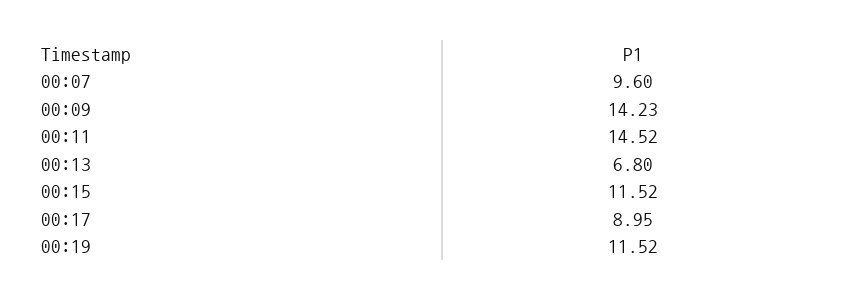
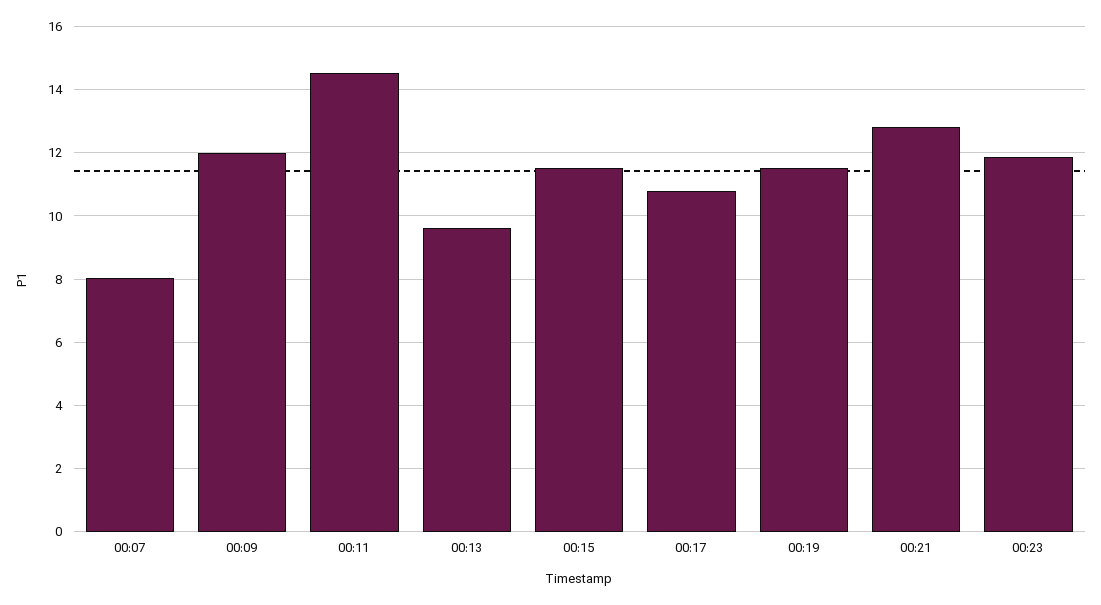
00:07: 9.6 -> 8
00:09: 14.23 -> 12
00:13: 6.8 -> 9.6
00:17: 8.95 -> 10.8
00:21: none -> 12.8
00:23: none -> 11.8

